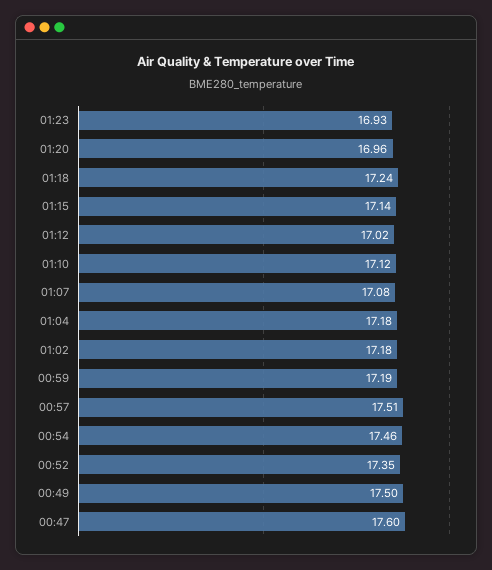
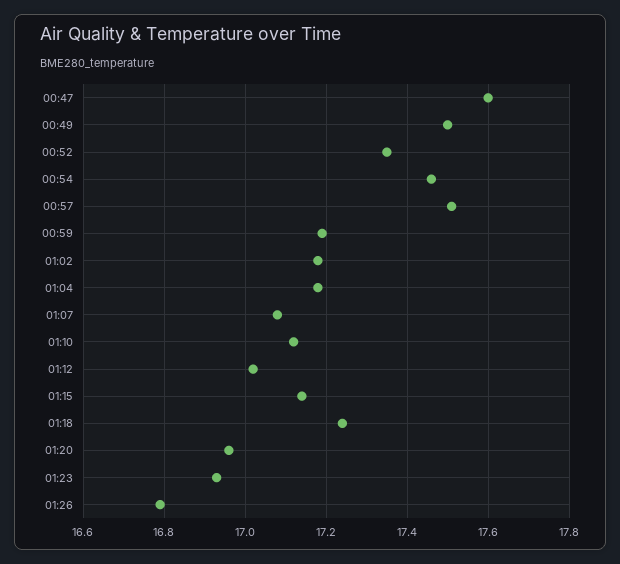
01:26: none -> 16.8

